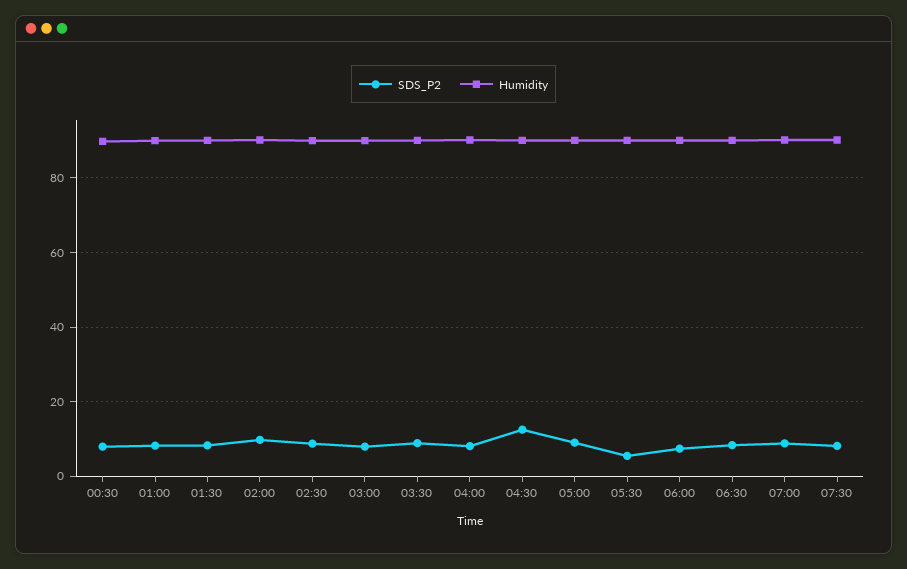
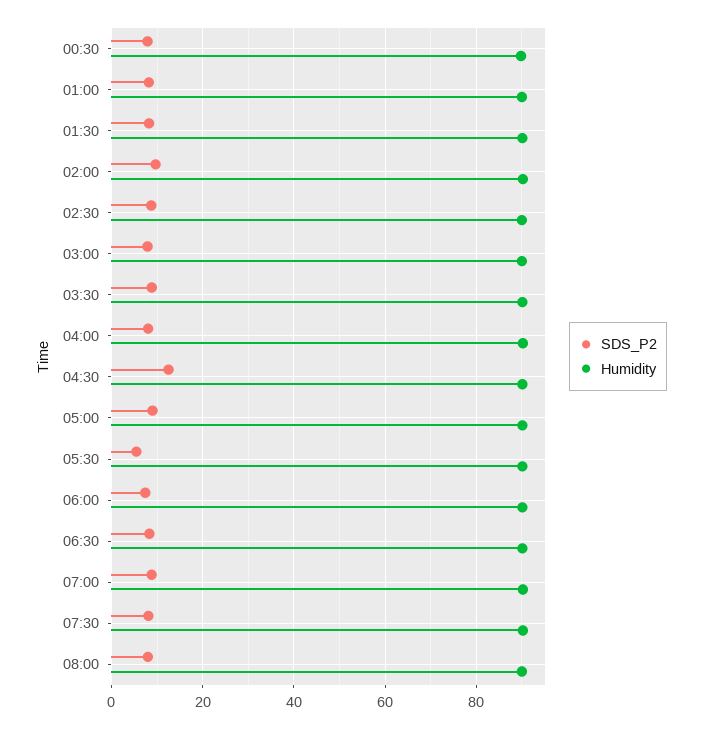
SDS_P2, 08:00: none -> 8
Humidity, 08:00: none -> 90

